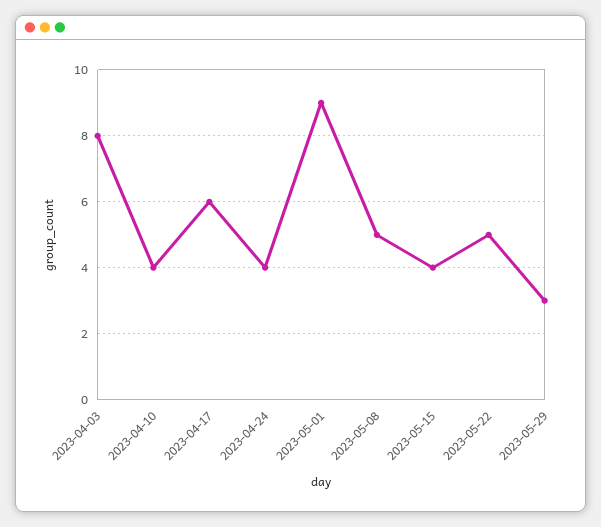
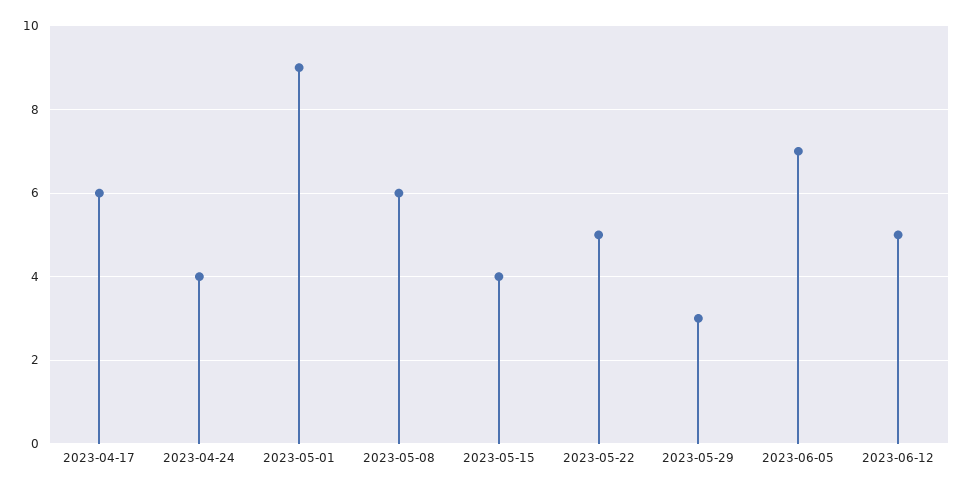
2023-04-03: 8 -> none
2023-04-10: 4 -> none
2023-05-08: 5 -> 6
2023-06-05: none -> 7
2023-06-12: none -> 5

